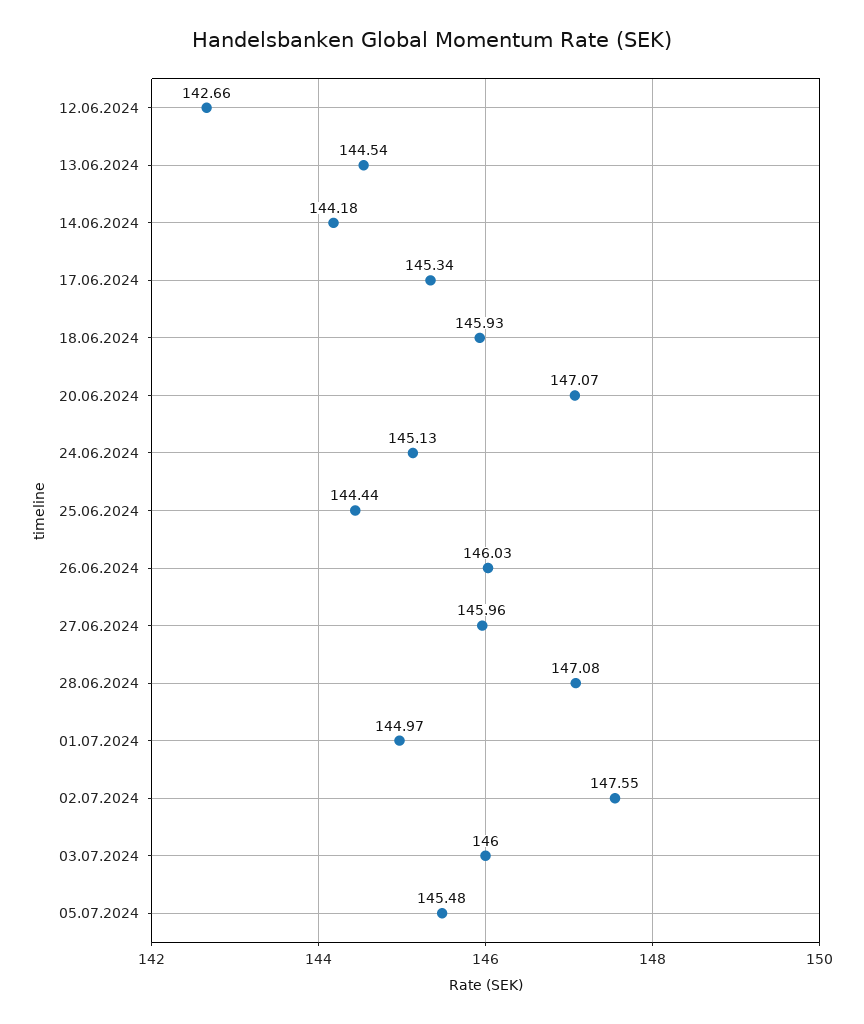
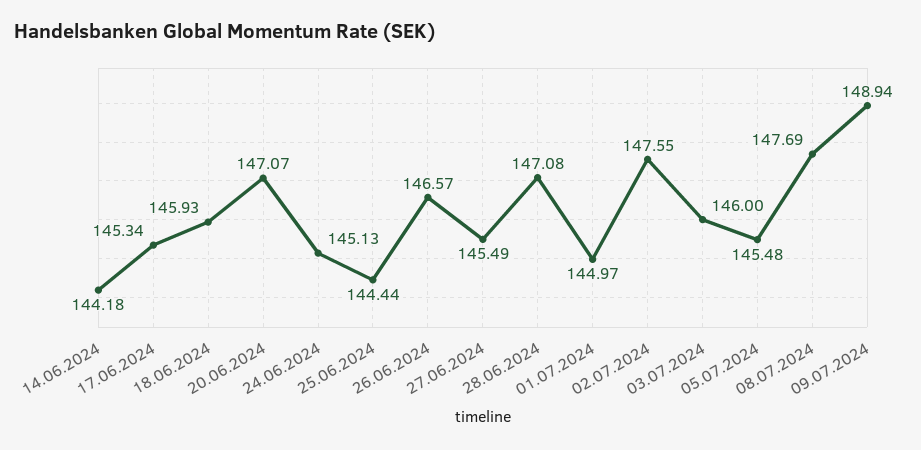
12.06.2024: 142.66 -> none
13.06.2024: 144.54 -> none
26.06.2024: 146.03 -> 146.57
27.06.2024: 145.96 -> 145.49
08.07.2024: none -> 147.69
09.07.2024: none -> 148.94

